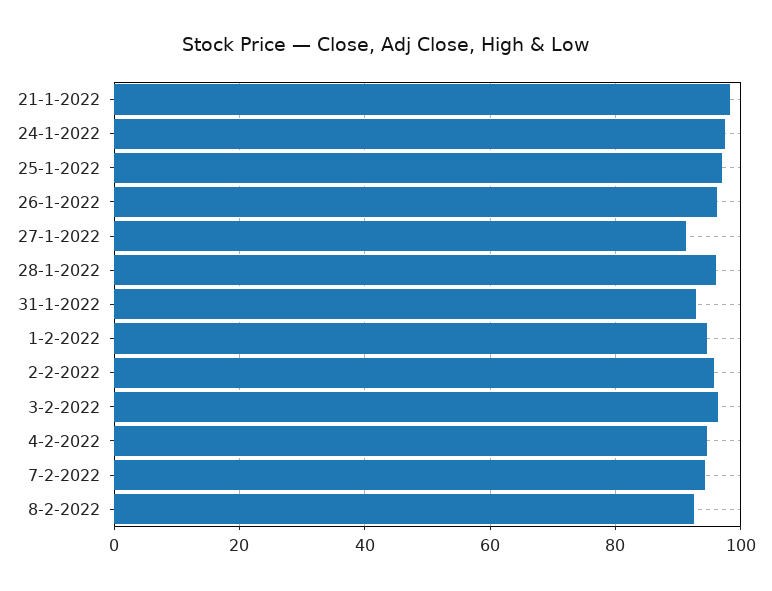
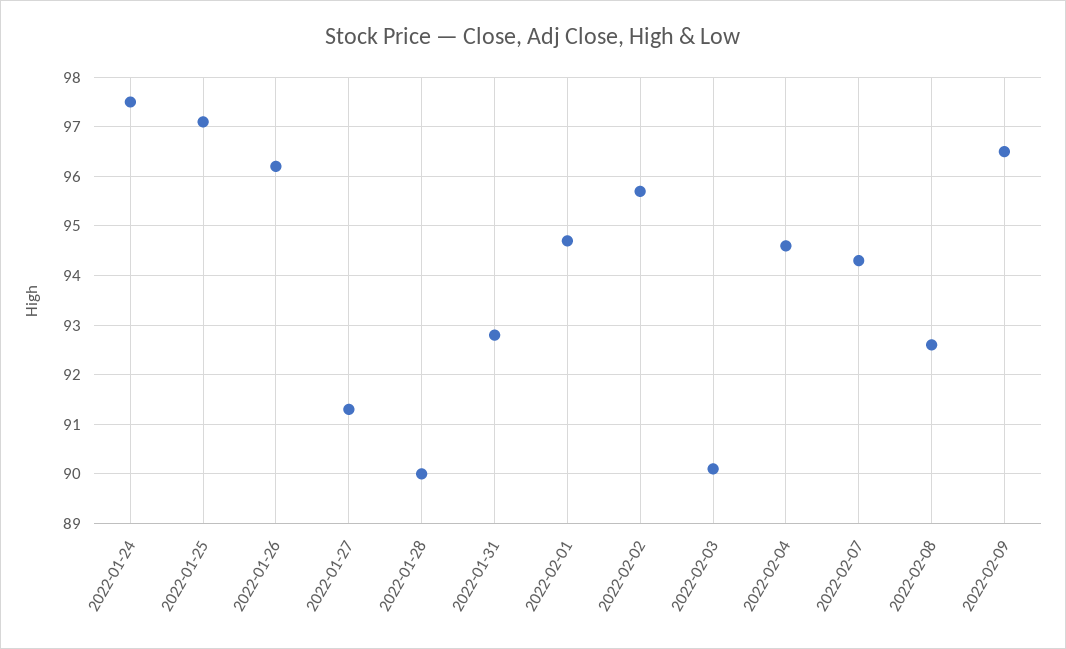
21-1-2022: 98 -> none
28-1-2022: 96 -> 90
3-2-2022: 96 -> 90
2022-02-09: none -> 96.5

